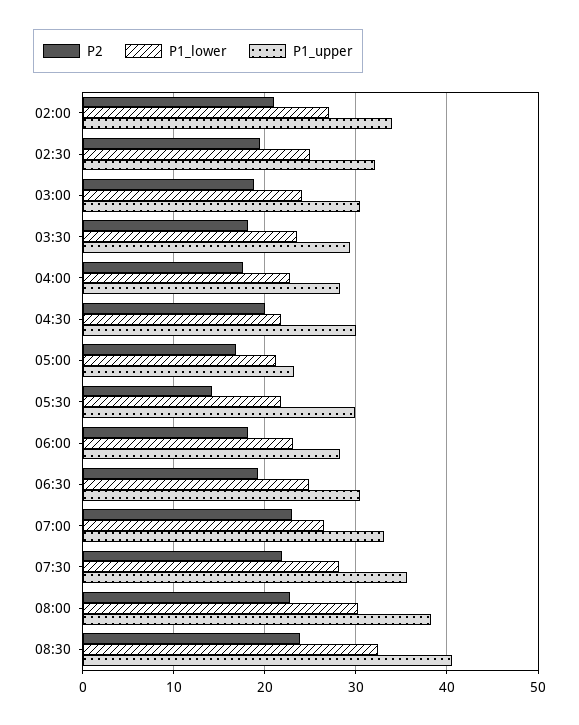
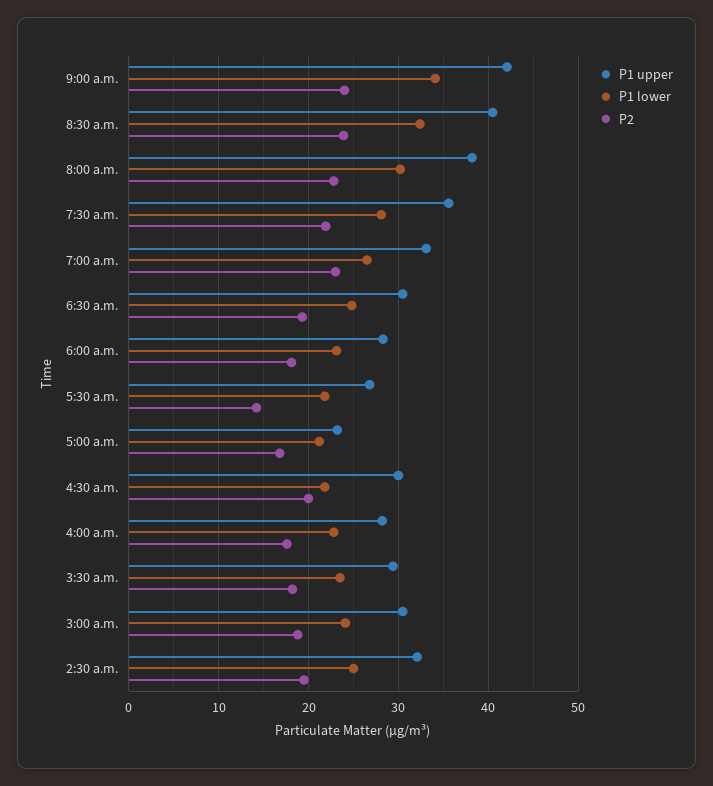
P2, 02:00: 21 -> none
P1_lower, 02:00: 27 -> none
P1_upper, 02:00: 34 -> none
P1_upper, 05:30: 30 -> 27
P1_upper, 9:00 a.m.: none -> 42
P1_lower, 9:00 a.m.: none -> 34
P2, 9:00 a.m.: none -> 24

